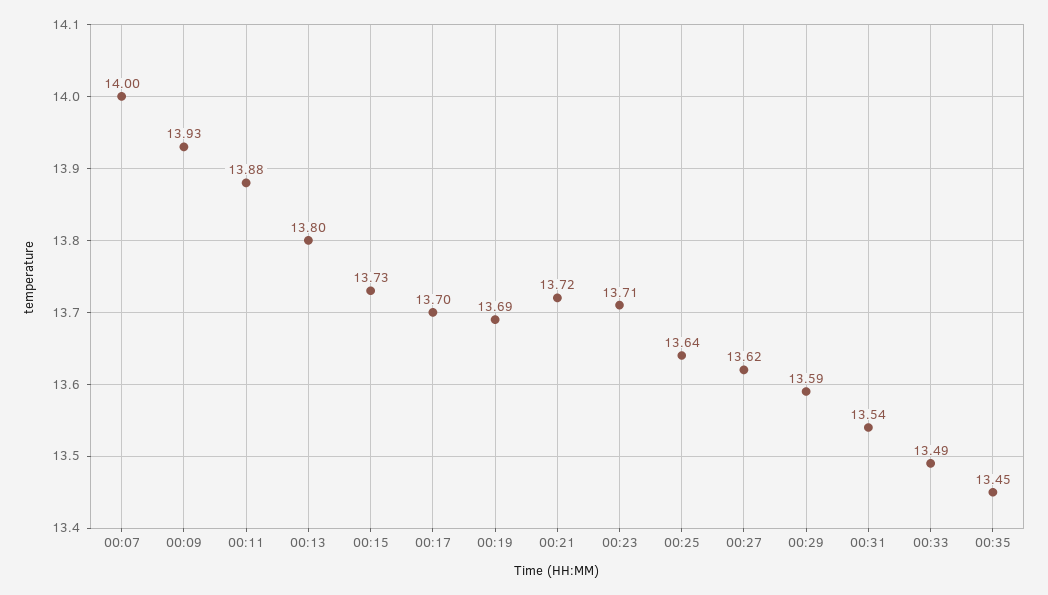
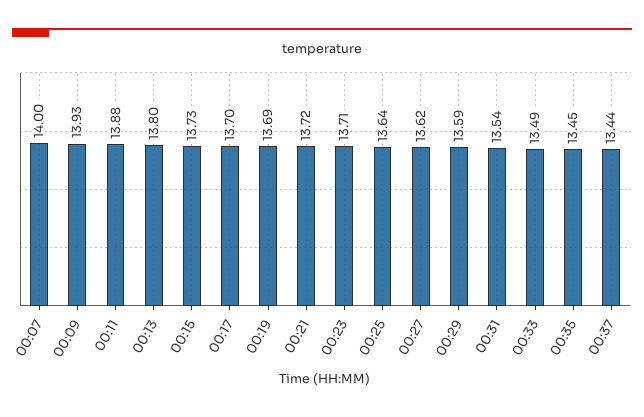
00:37: none -> 13.44

